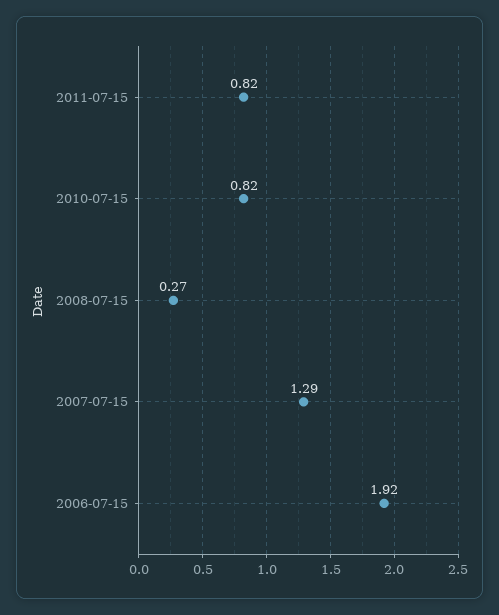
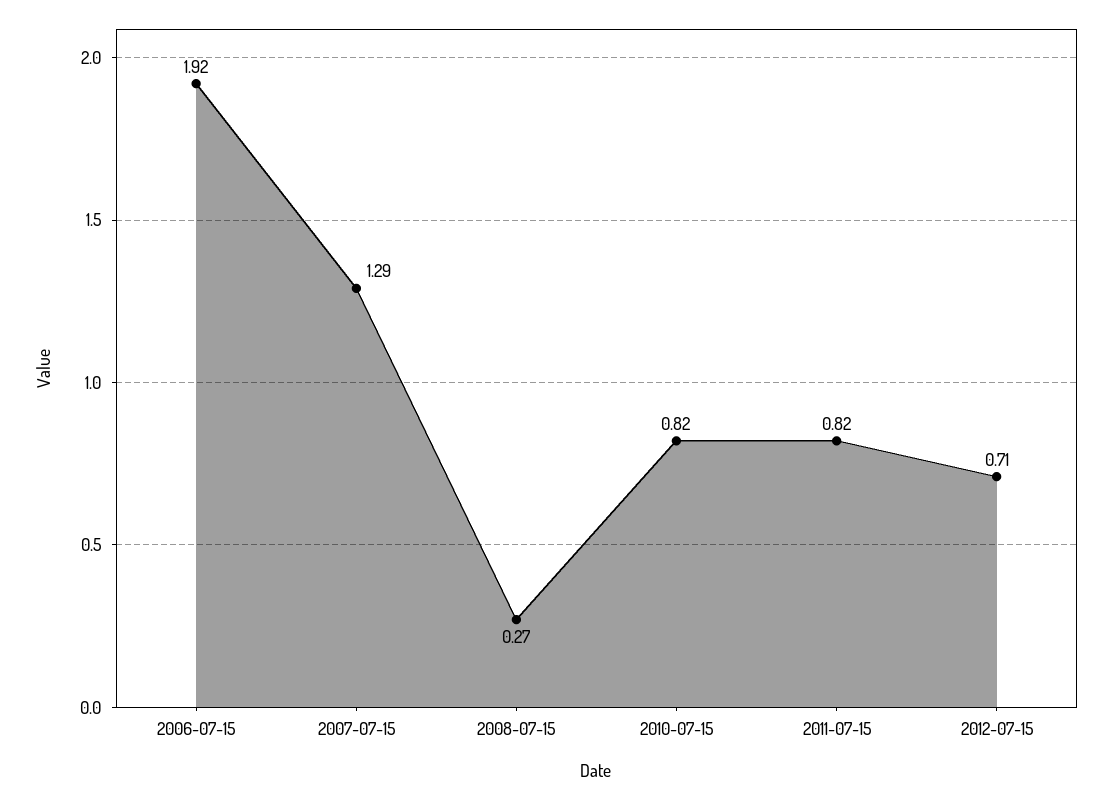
2012-07-15: none -> 0.71

